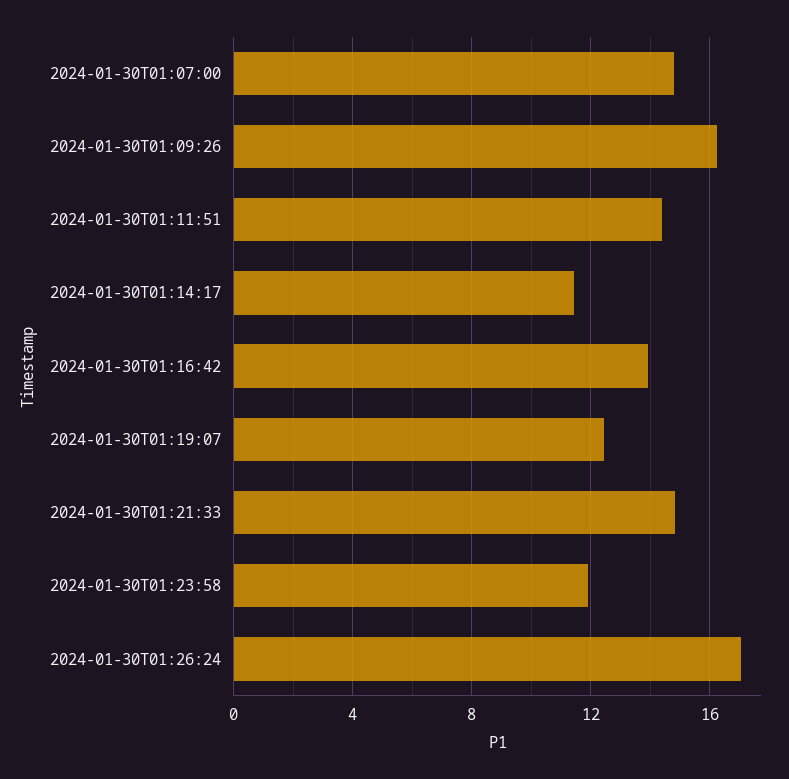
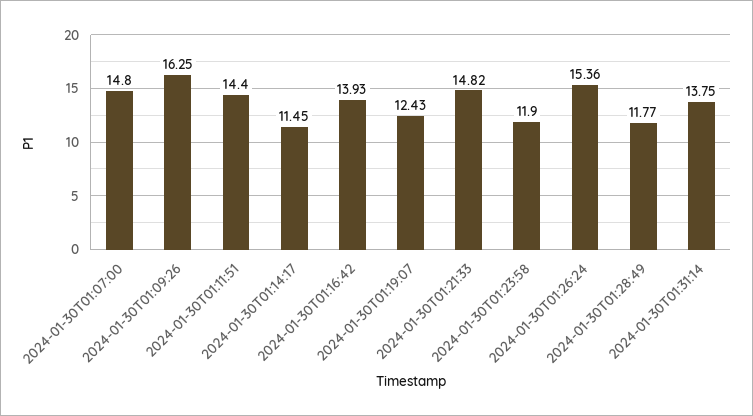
2024-01-30T01:26:24: 17 -> 15.36
2024-01-30T01:28:49: none -> 11.77
2024-01-30T01:31:14: none -> 13.75

